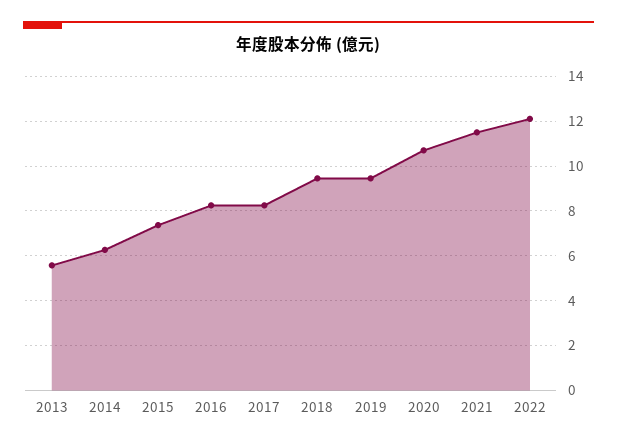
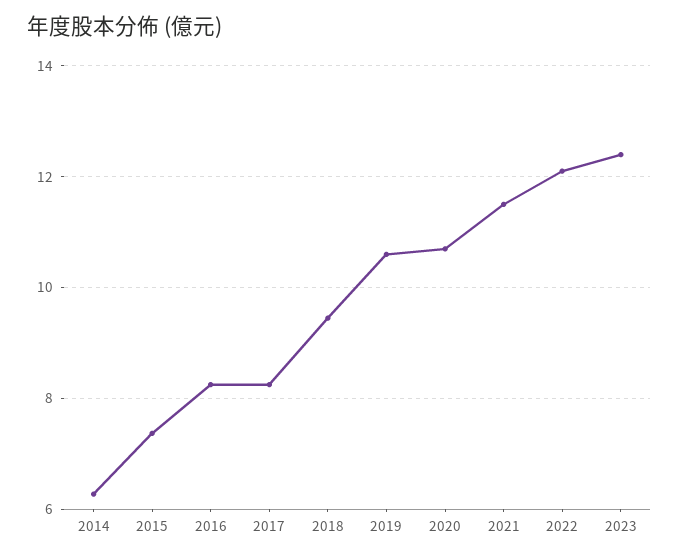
2013: 5.5 -> none
2019: 9.5 -> 10.6
2023: none -> 12.4

